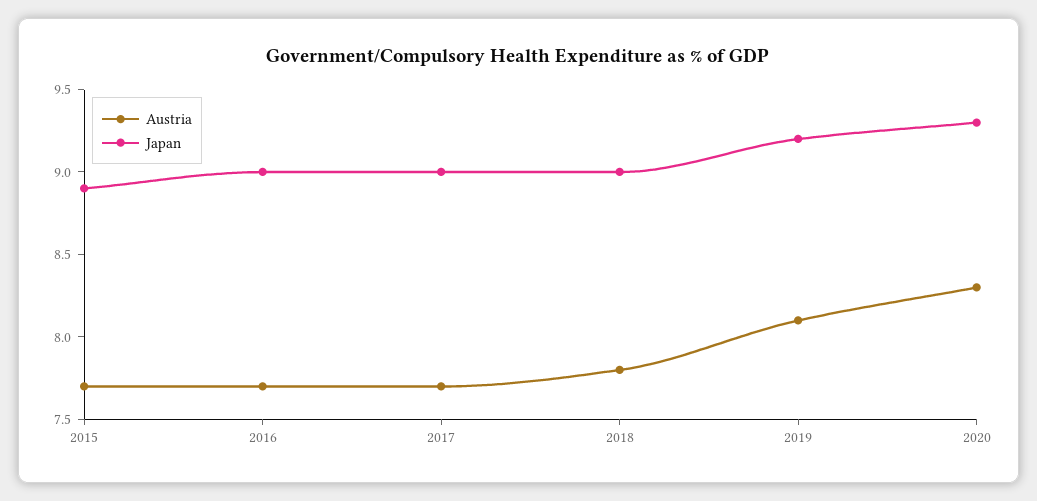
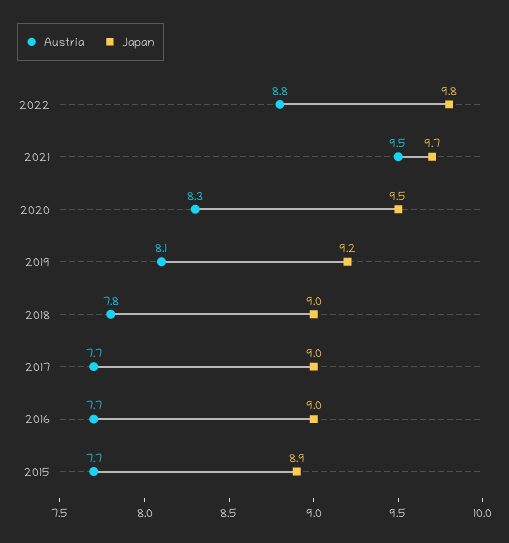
Japan, 2020: 9.3 -> 9.5
Austria, 2022: none -> 8.8
Japan, 2022: none -> 9.8
Austria, 2021: none -> 9.5
Japan, 2021: none -> 9.7

